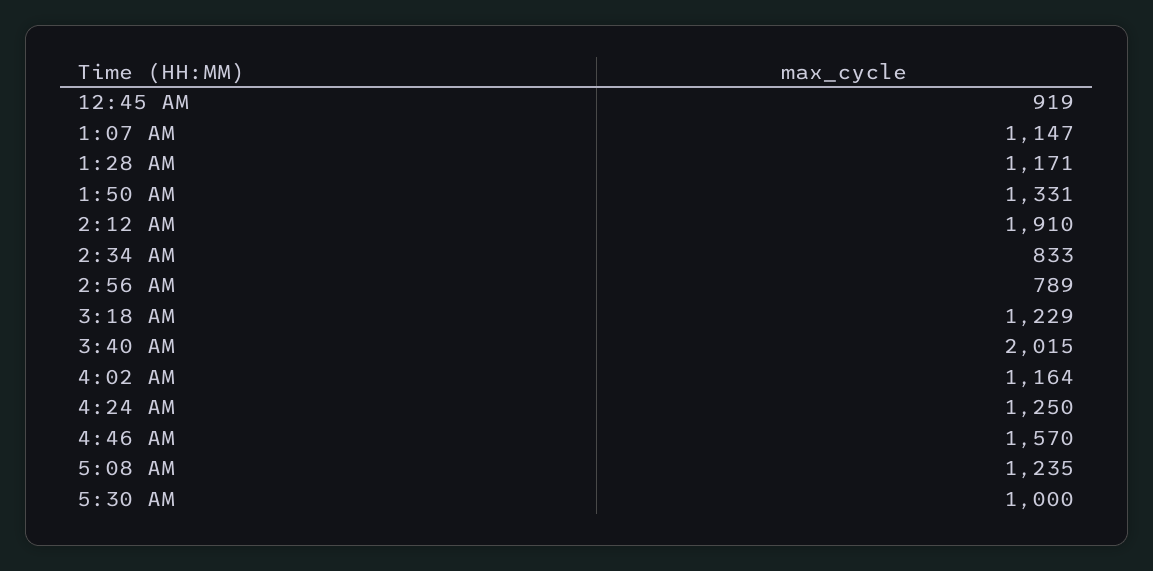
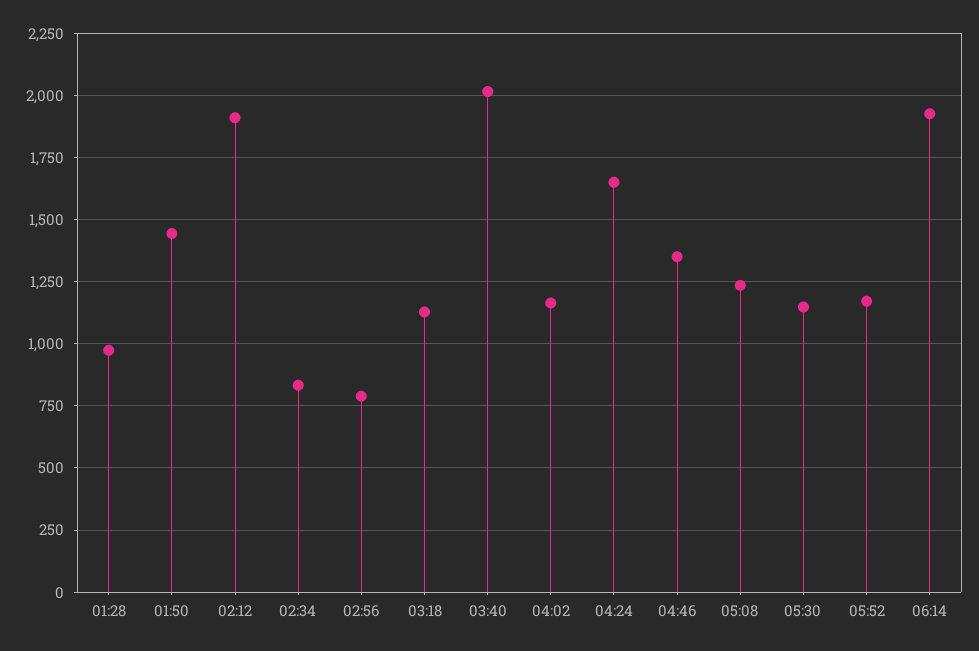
12:45 AM: 919 -> none
1:07 AM: 1147 -> none
1:28 AM: 1171 -> 975
1:50 AM: 1331 -> 1450
3:18 AM: 1229 -> 1125
4:24 AM: 1250 -> 1650
4:46 AM: 1570 -> 1350
5:30 AM: 1000 -> 1150
05:52: none -> 1175
06:14: none -> 1925

